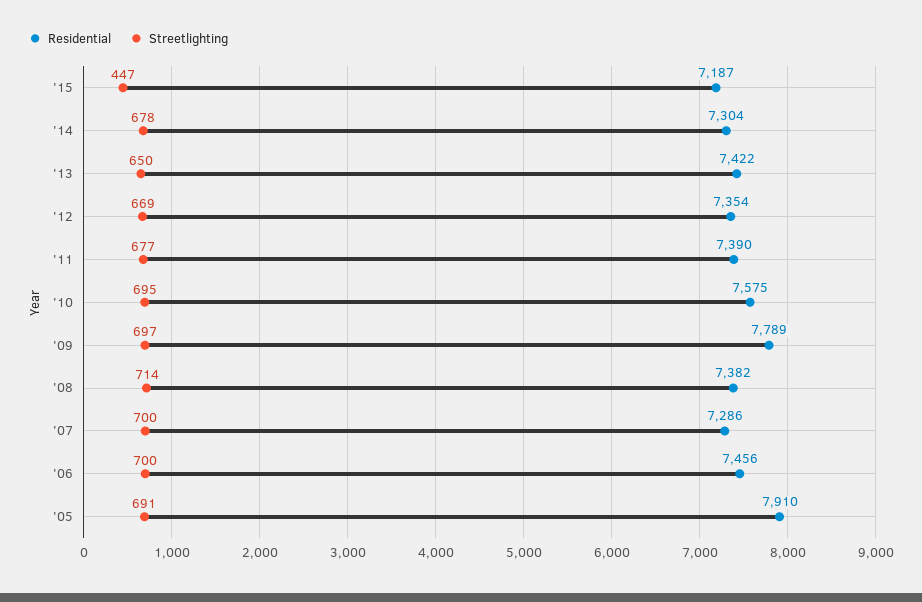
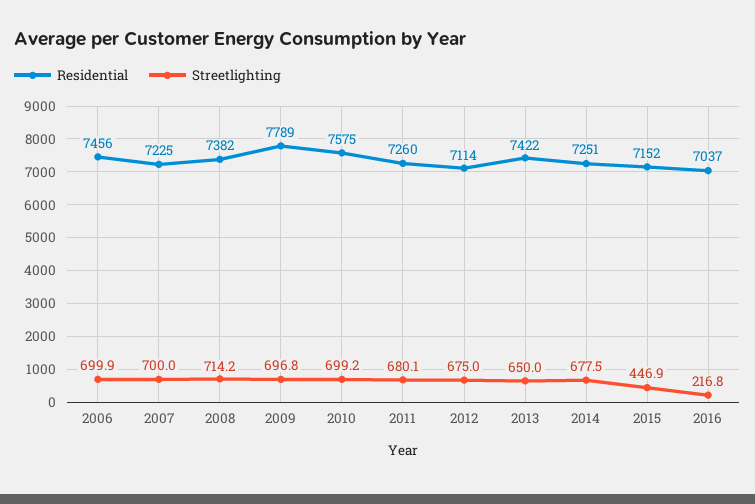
Residential, '15: 7187 -> 7152
Residential, '14: 7304 -> 7251
Residential, '12: 7354 -> 7114
Streetlighting, '12: 669 -> 675
Residential, '11: 7390 -> 7260
Streetlighting, '11: 677 -> 680.1
Streetlighting, '10: 695 -> 699.2
Residential, '07: 7286 -> 7225
Residential, '05: 7910 -> none
Streetlighting, '05: 691 -> none
Residential, 2016: none -> 7037
Streetlighting, 2016: none -> 216.8

